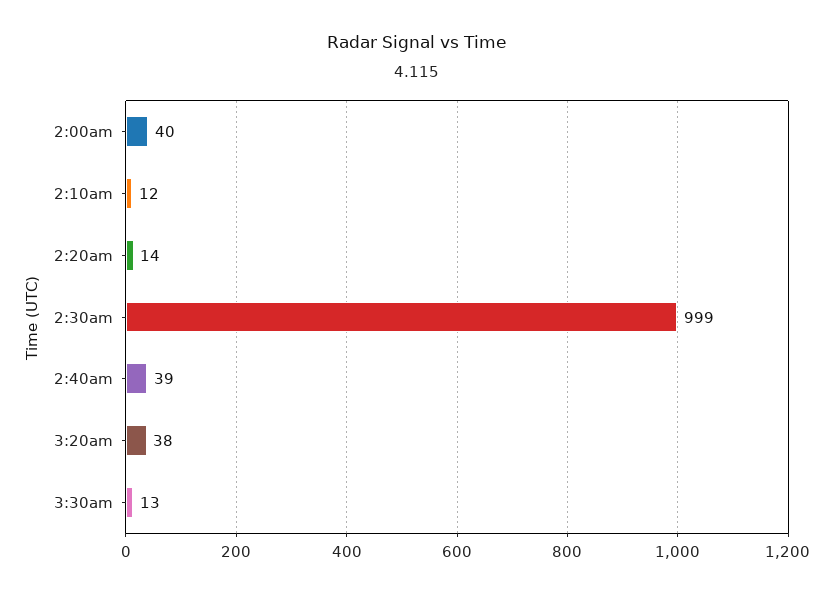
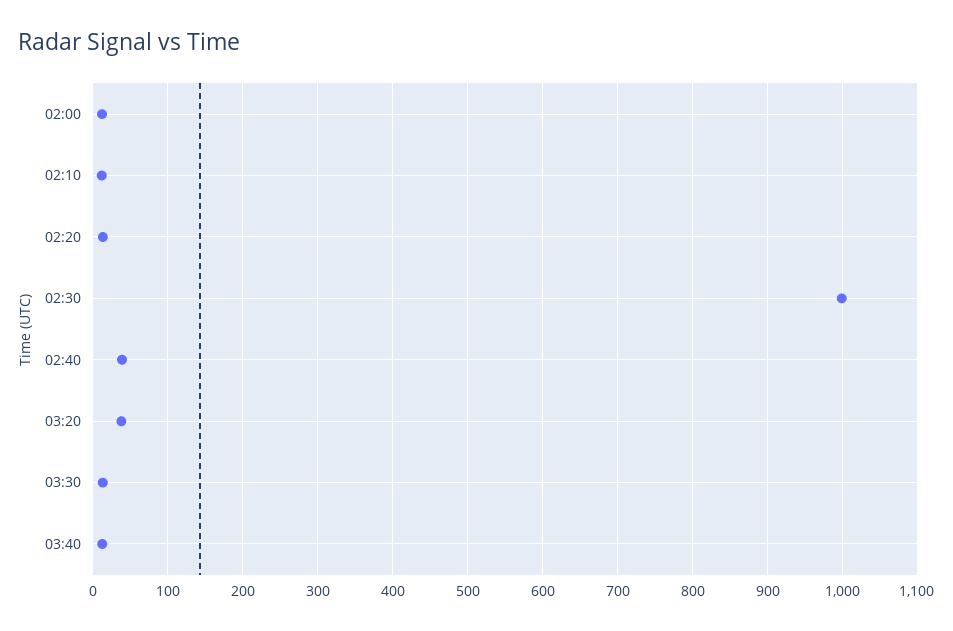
2:00am: 40 -> 10
03:40: none -> 10

